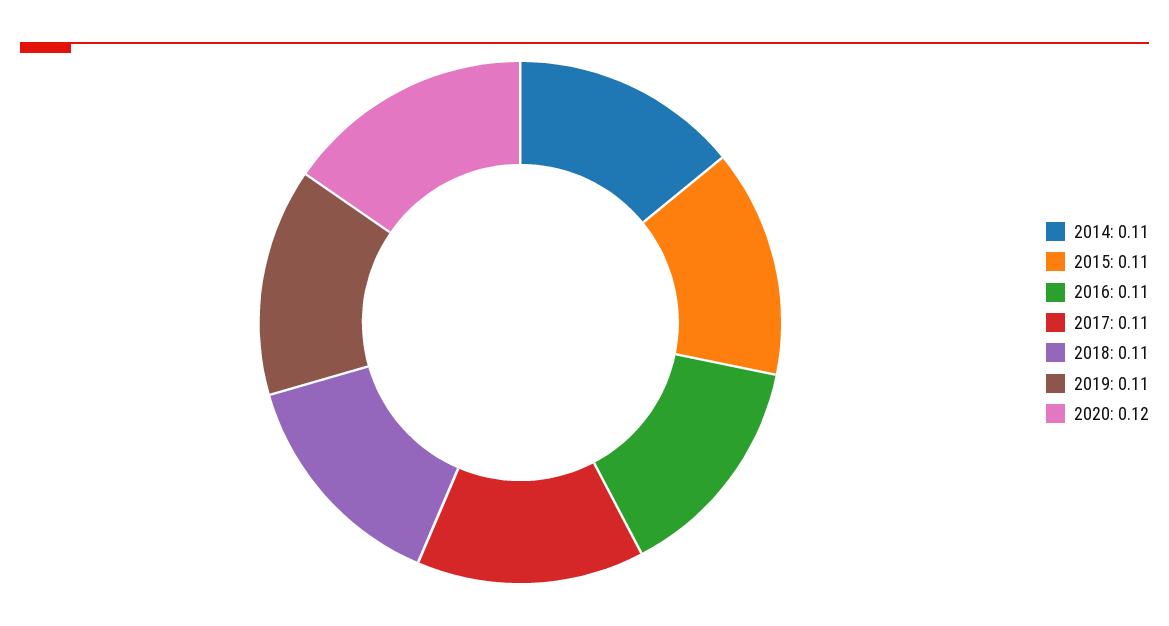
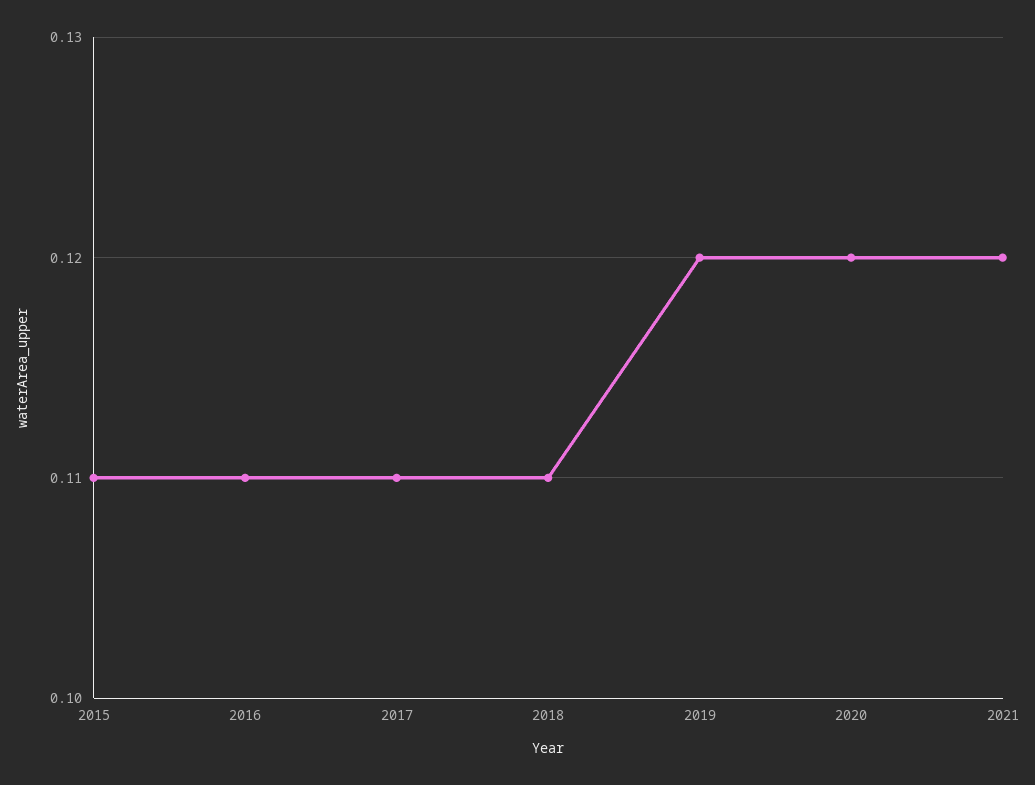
2014: 0.11 -> none
2019: 0.11 -> 0.12
2021: none -> 0.12

